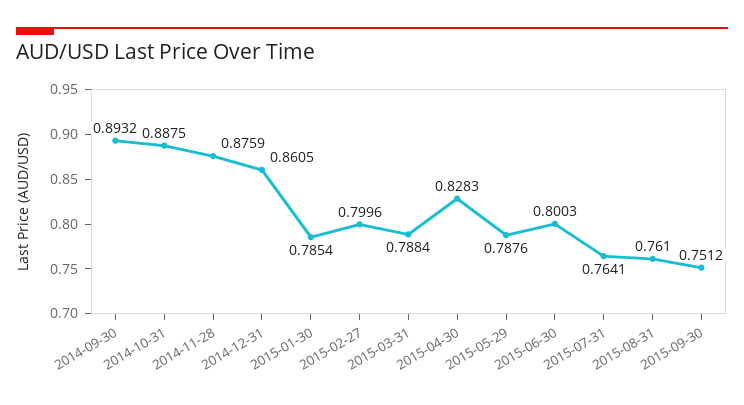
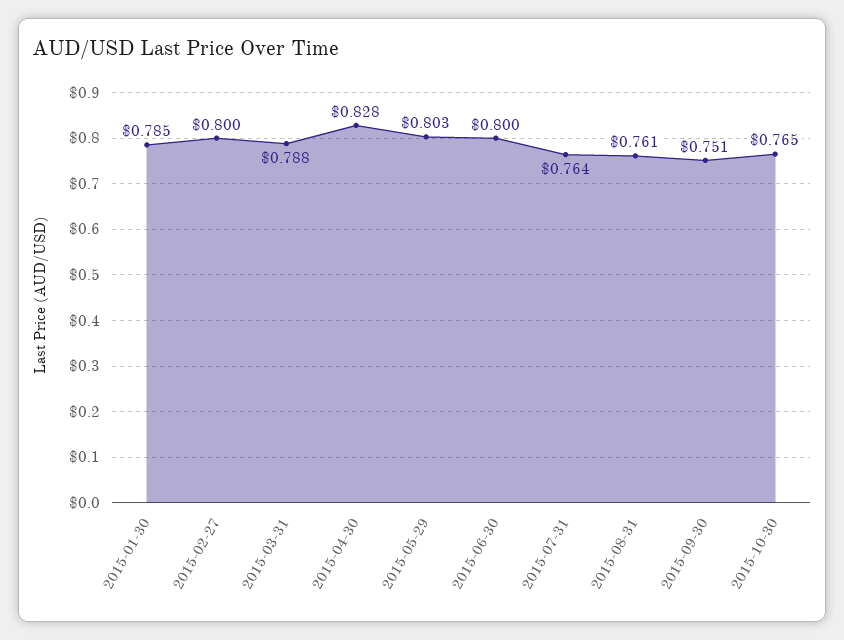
2014-09-30: 0.8932 -> none
2014-10-31: 0.8875 -> none
2014-11-28: 0.8759 -> none
2014-12-31: 0.8605 -> none
2015-05-29: 0.7876 -> 0.803
2015-10-30: none -> 0.765

